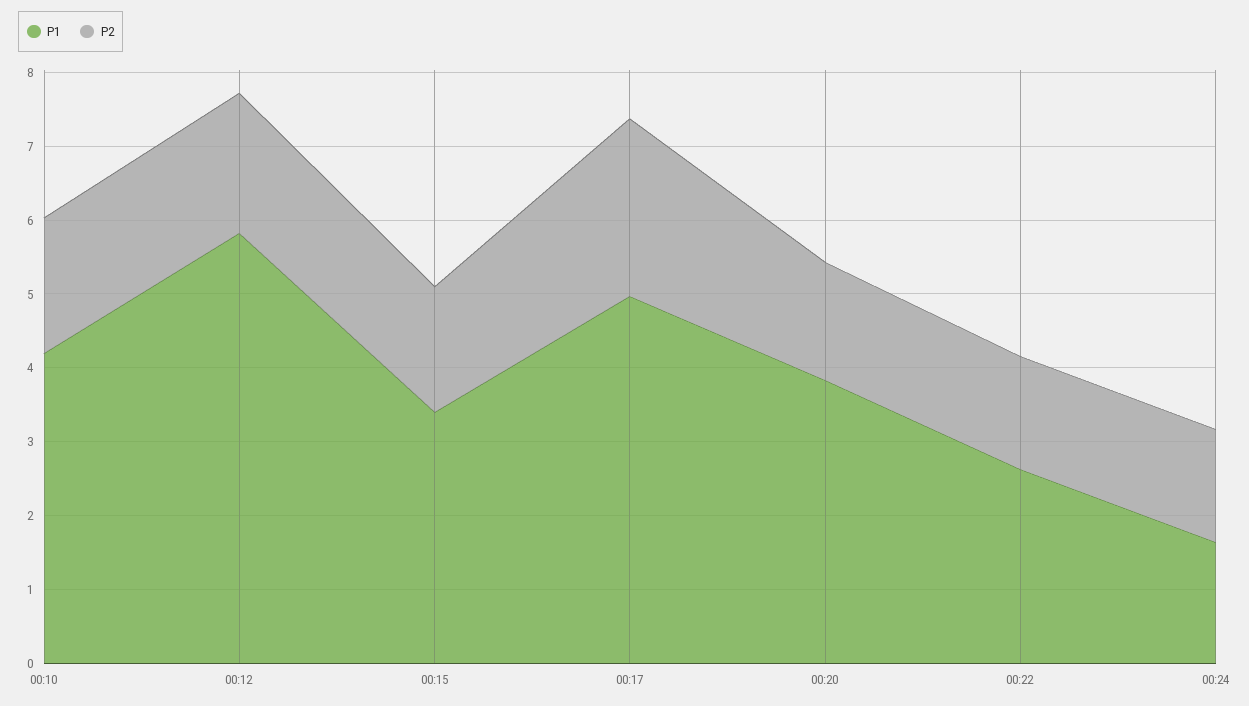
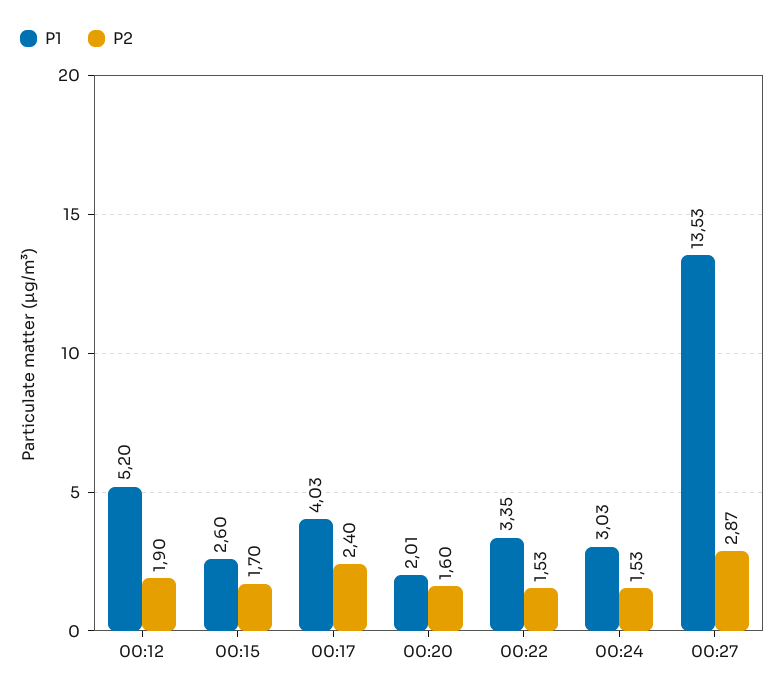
P1, 00:10: 4.2 -> none
P2, 00:10: 1.8 -> none
P1, 00:12: 5.8 -> 5.2
P1, 00:15: 3.4 -> 2.6
P1, 00:17: 5 -> 4.03
P1, 00:20: 3.8 -> 2.01
P1, 00:22: 2.6 -> 3.35
P1, 00:24: 1.6 -> 3.03
P1, 00:27: none -> 13.53
P2, 00:27: none -> 2.87

